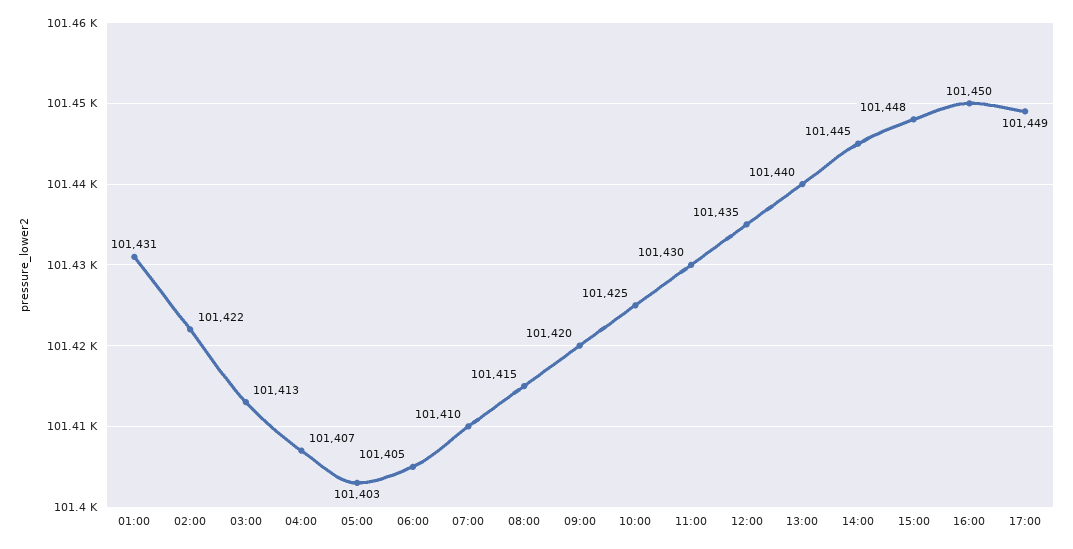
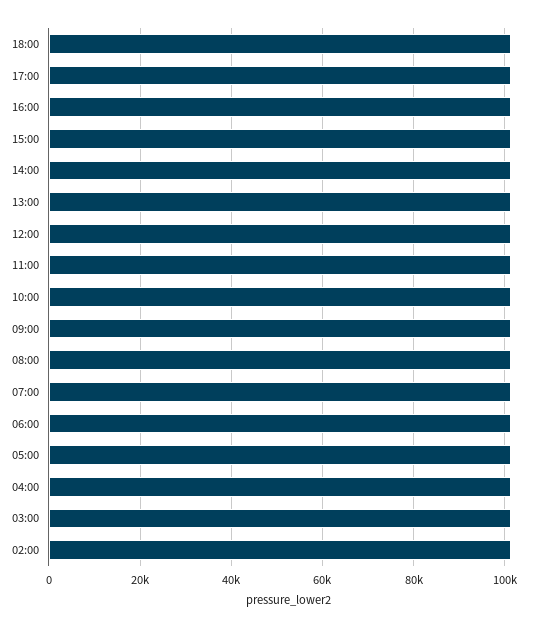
01:00: 101431 -> none
18:00: none -> 102000

